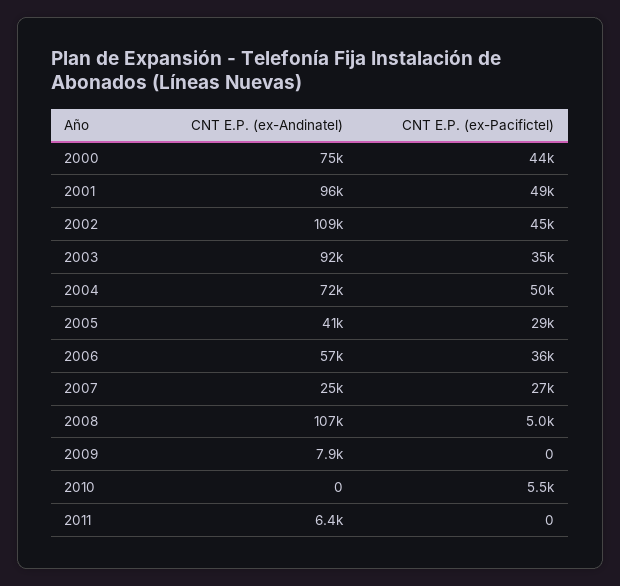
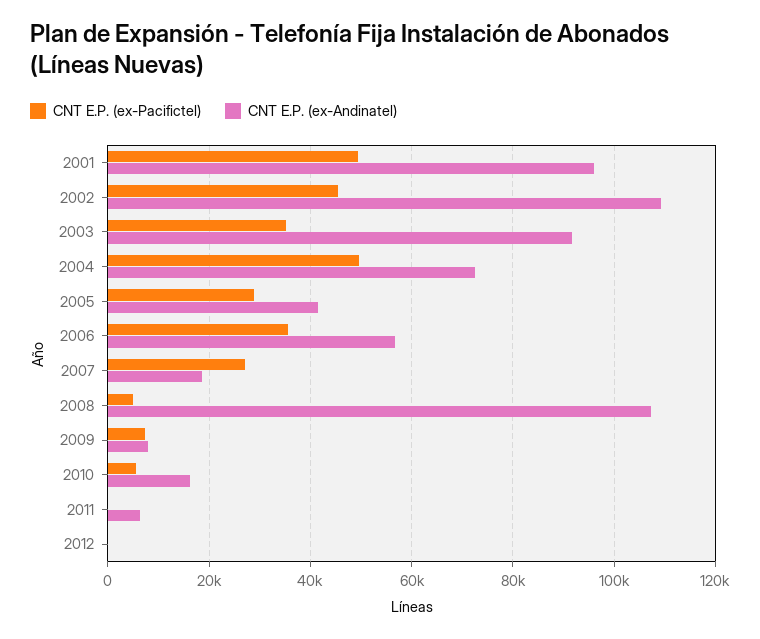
CNT E.P. (ex-Andinatel), 2000: 75000 -> none
CNT E.P. (ex-Pacifictel), 2000: 44000 -> none
CNT E.P. (ex-Andinatel), 2007: 25000 -> 18000
CNT E.P. (ex-Pacifictel), 2009: 0 -> 8000
CNT E.P. (ex-Andinatel), 2010: 0 -> 16000
CNT E.P. (ex-Pacifictel), 2012: none -> 0
CNT E.P. (ex-Andinatel), 2012: none -> 0

